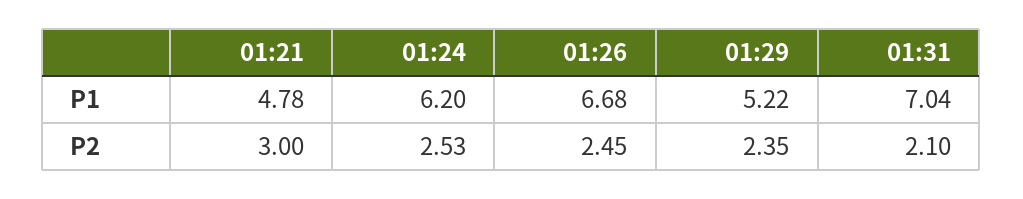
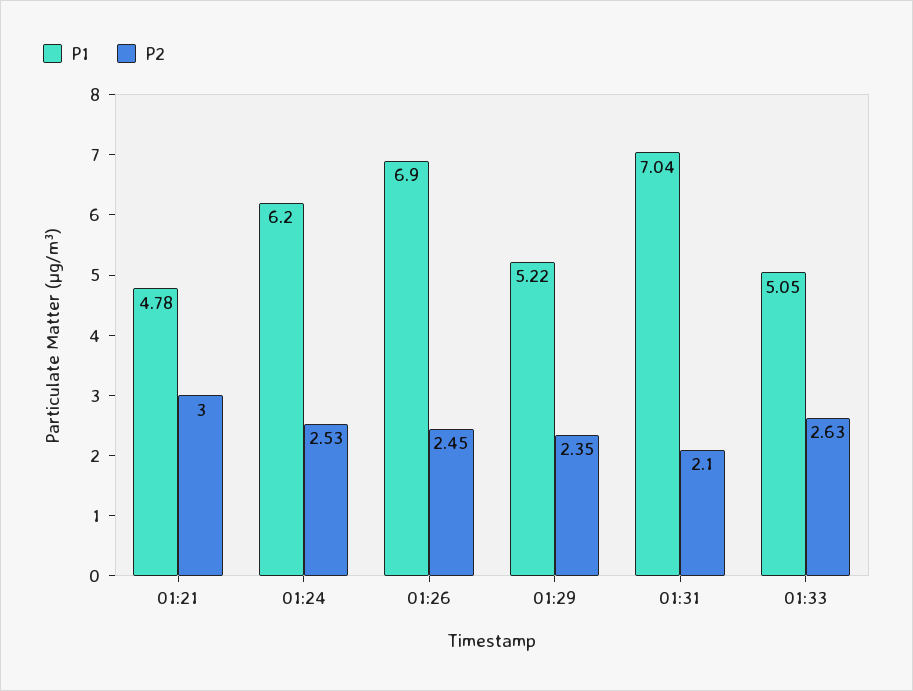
P1, 01:26: 6.68 -> 6.9
P1, 01:33: none -> 5.05
P2, 01:33: none -> 2.63

